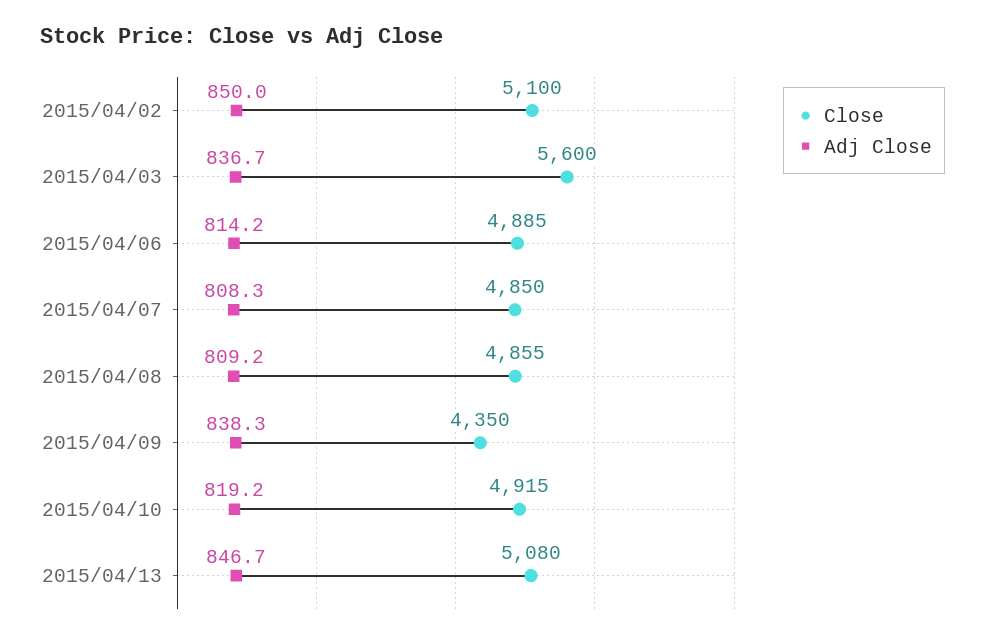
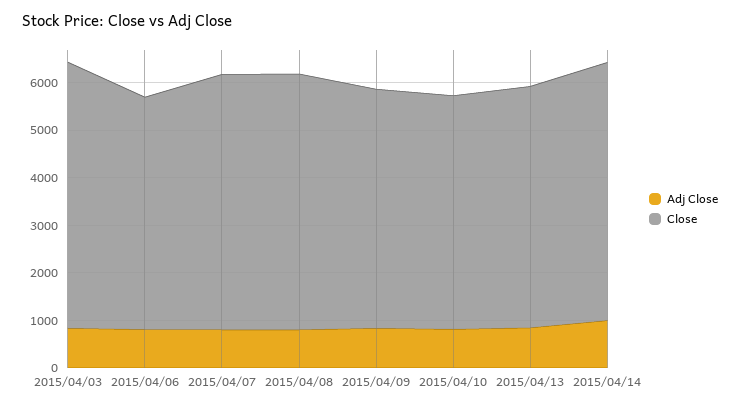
Close, 2015/04/02: 5100 -> none
Adj Close, 2015/04/02: 850 -> none
Close, 2015/04/07: 4850 -> 5400
Close, 2015/04/08: 4855 -> 5400
Close, 2015/04/09: 4350 -> 5000
Adj Close, 2015/04/14: none -> 1000
Close, 2015/04/14: none -> 5400

